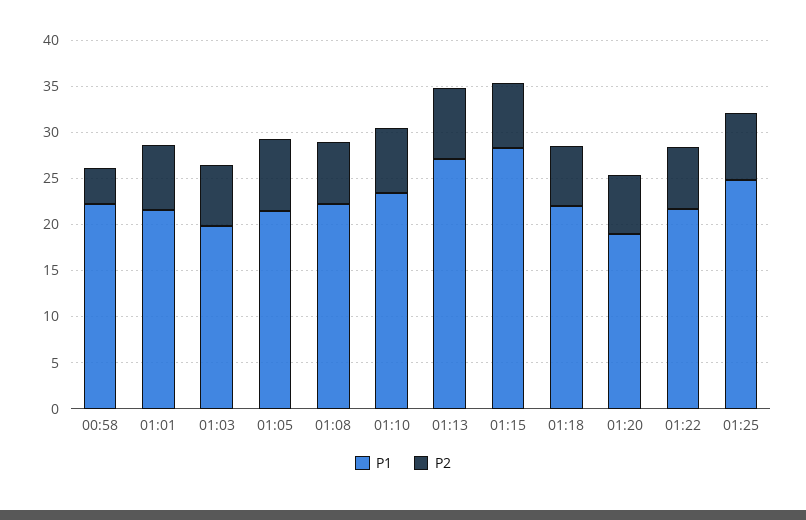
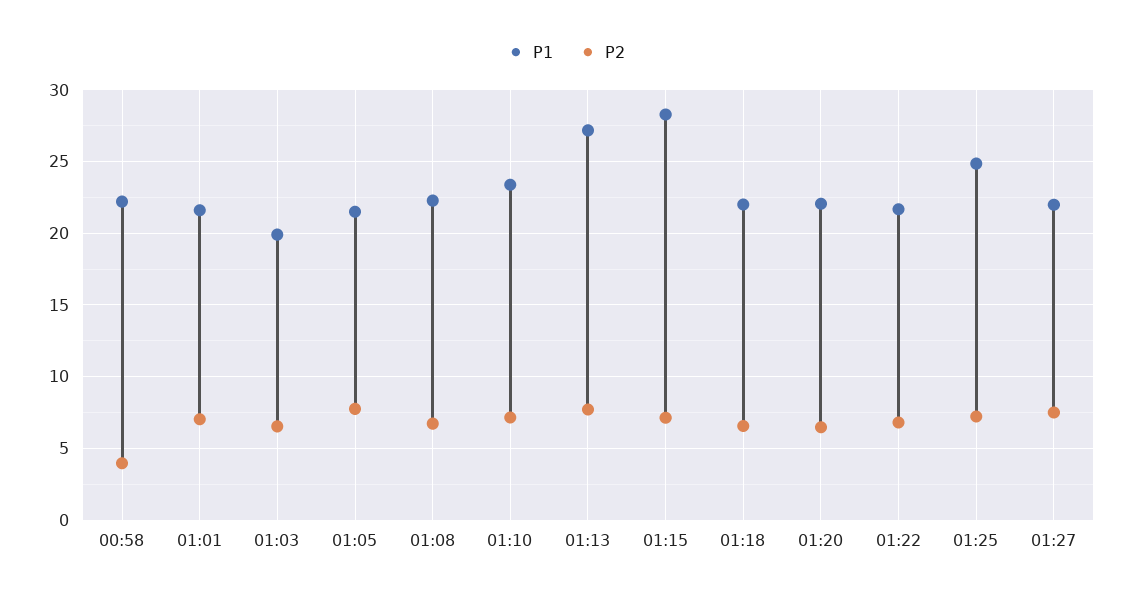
P1, 01:20: 19 -> 22
P1, 01:27: none -> 22
P2, 01:27: none -> 7.5

